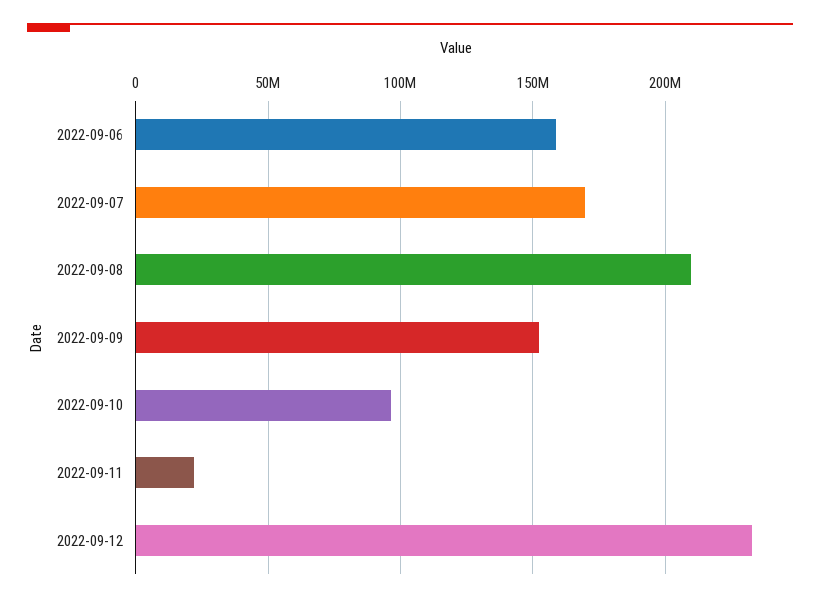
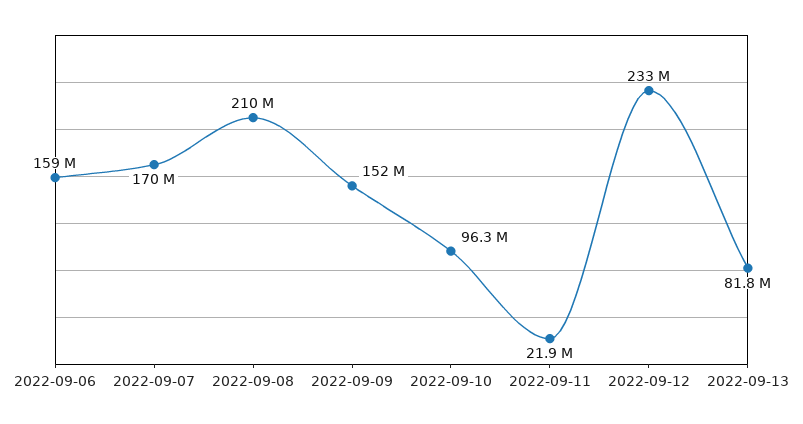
2022-09-13: none -> 81800000

